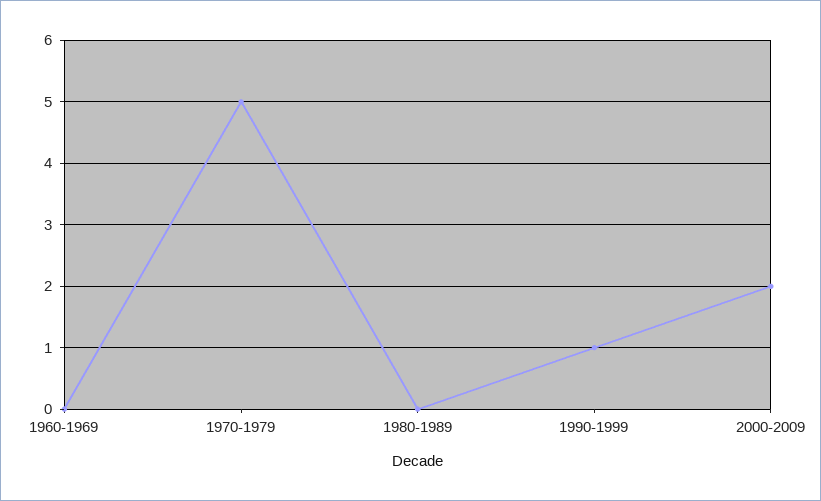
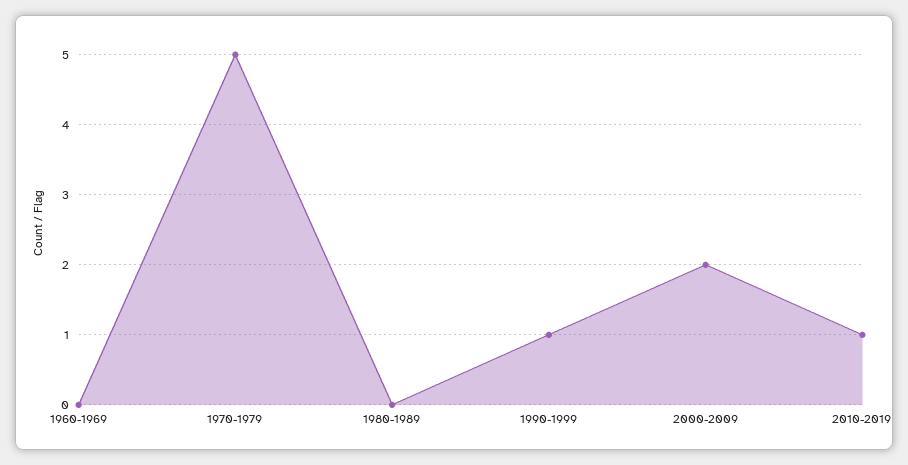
2010-2019: none -> 1

